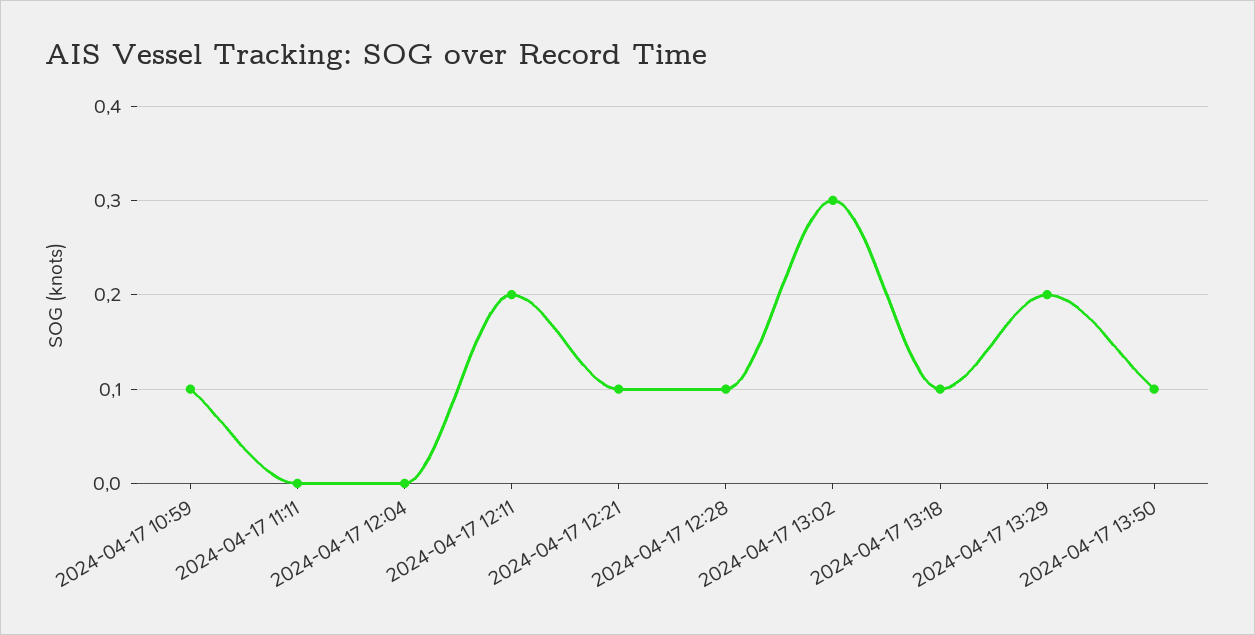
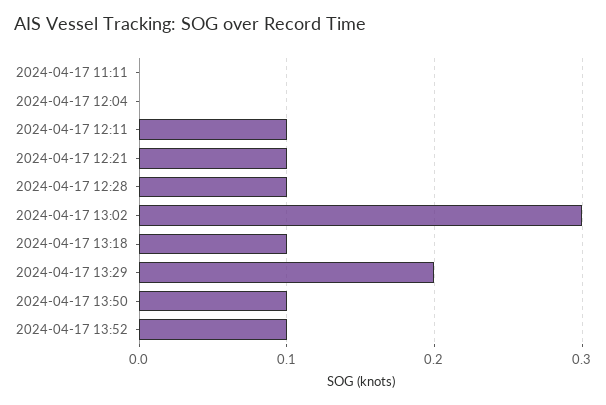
2024-04-17 10:59: 0.1 -> none
2024-04-17 12:11: 0.2 -> 0.1
2024-04-17 13:52: none -> 0.1

